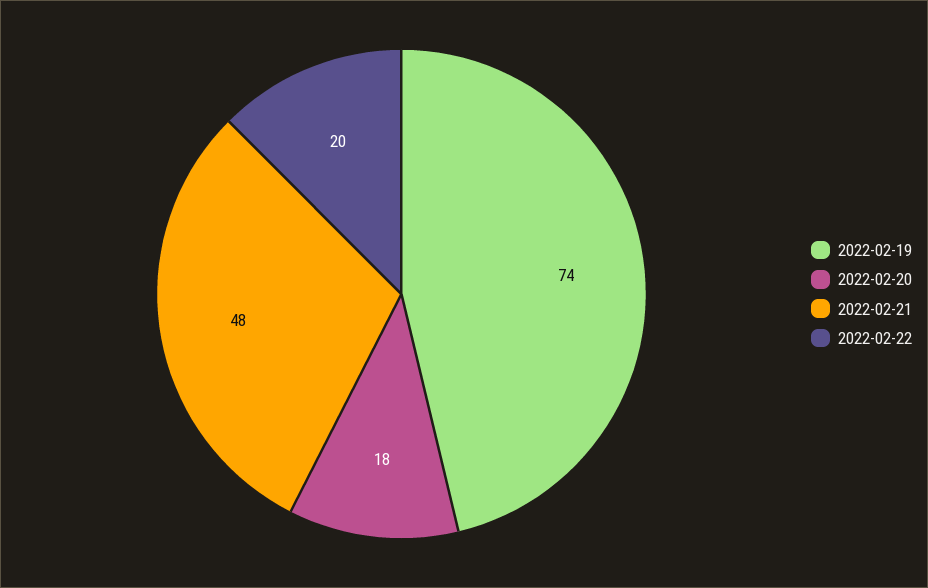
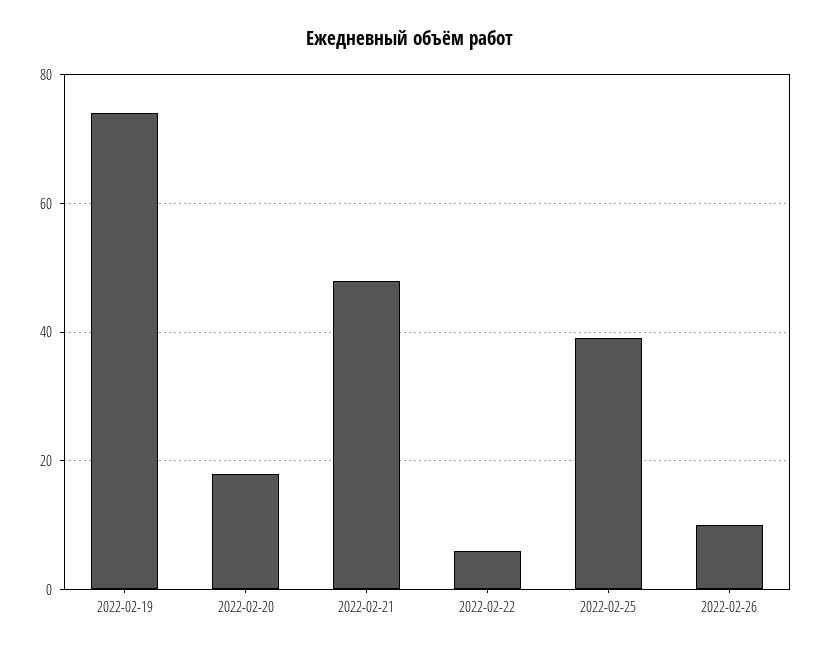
2022-02-22: 20 -> 5
2022-02-25: none -> 40
2022-02-26: none -> 10

